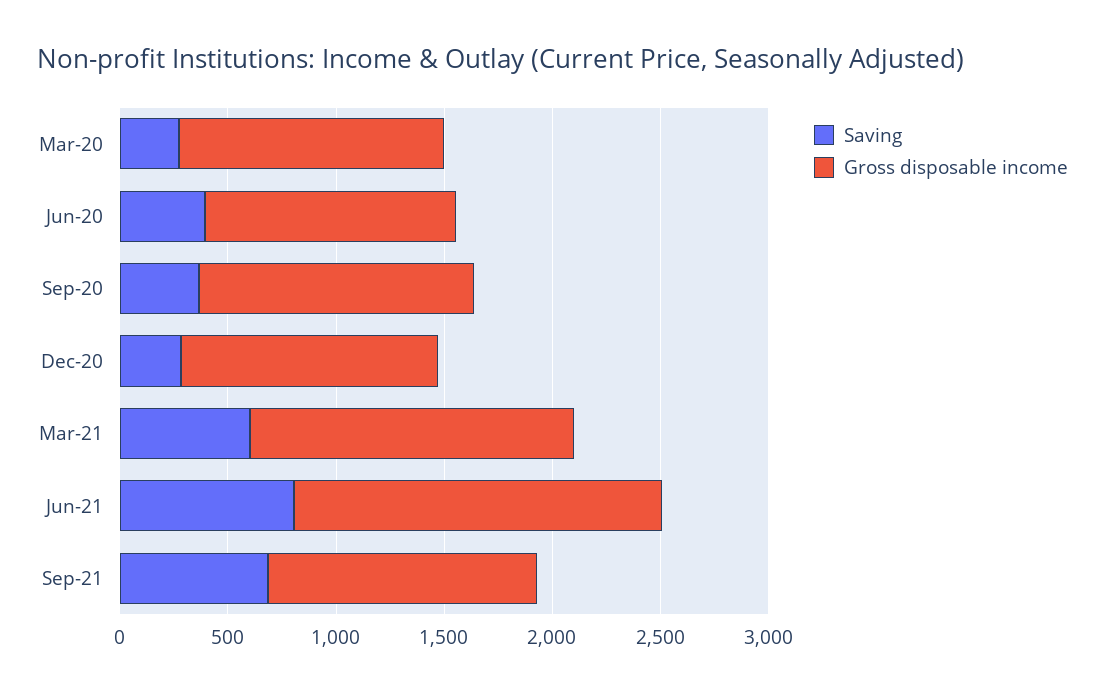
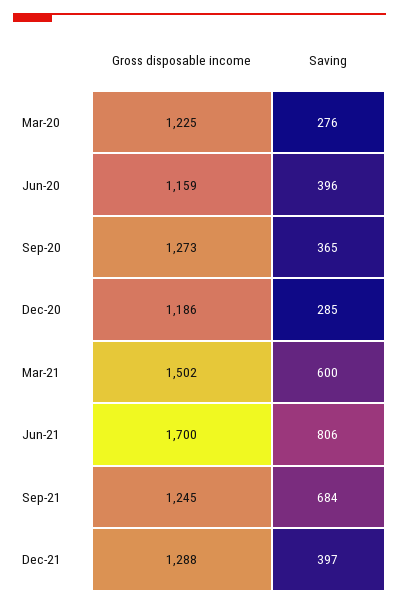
Gross disposable income, Dec-21: none -> 1288
Saving, Dec-21: none -> 397

